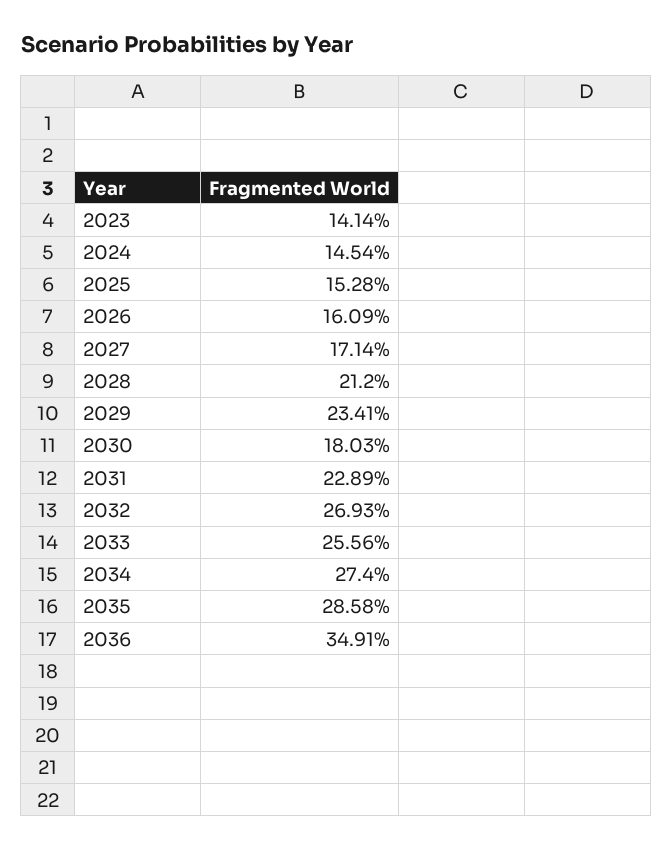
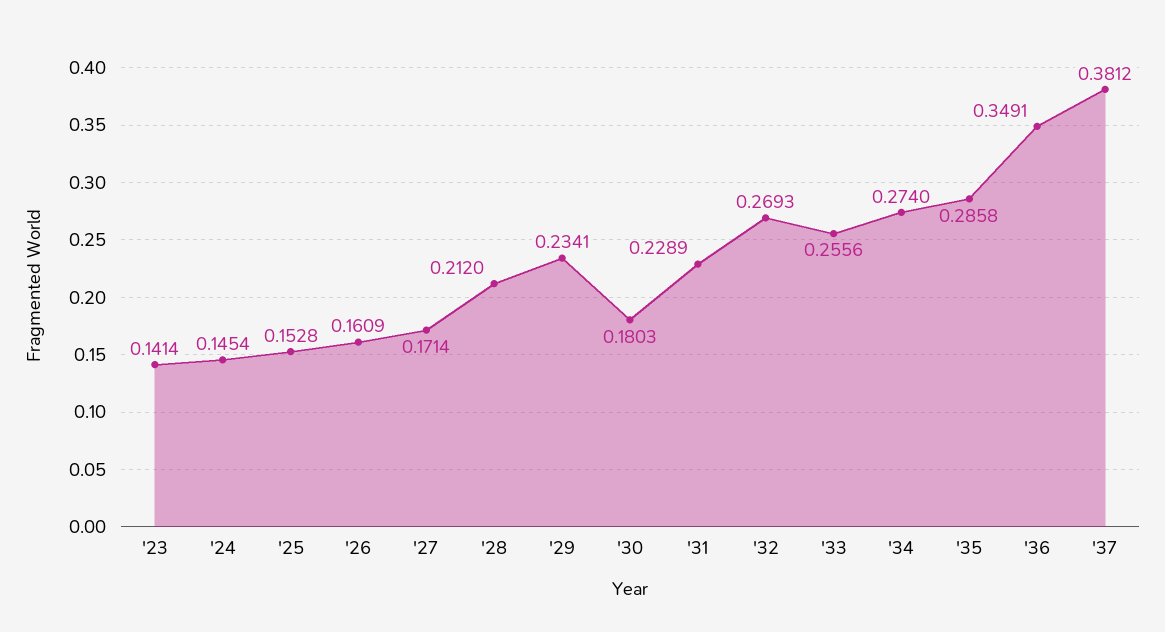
'37: none -> 0.3812

